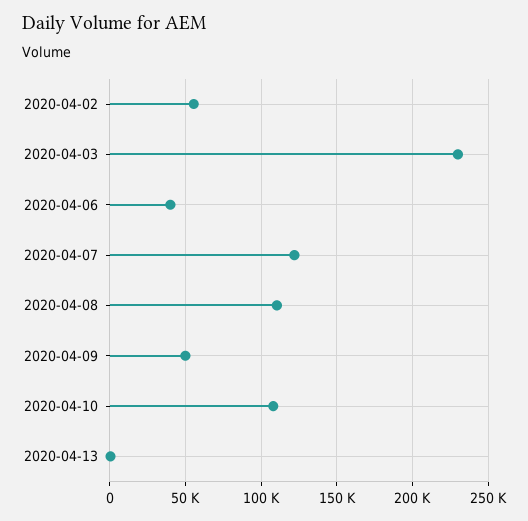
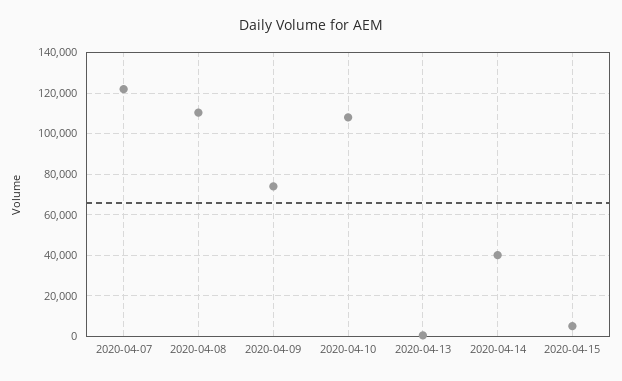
2020-04-02: 55000 -> none
2020-04-03: 230000 -> none
2020-04-06: 40000 -> none
2020-04-09: 50000 -> 75000
2020-04-14: none -> 40000
2020-04-15: none -> 5000

